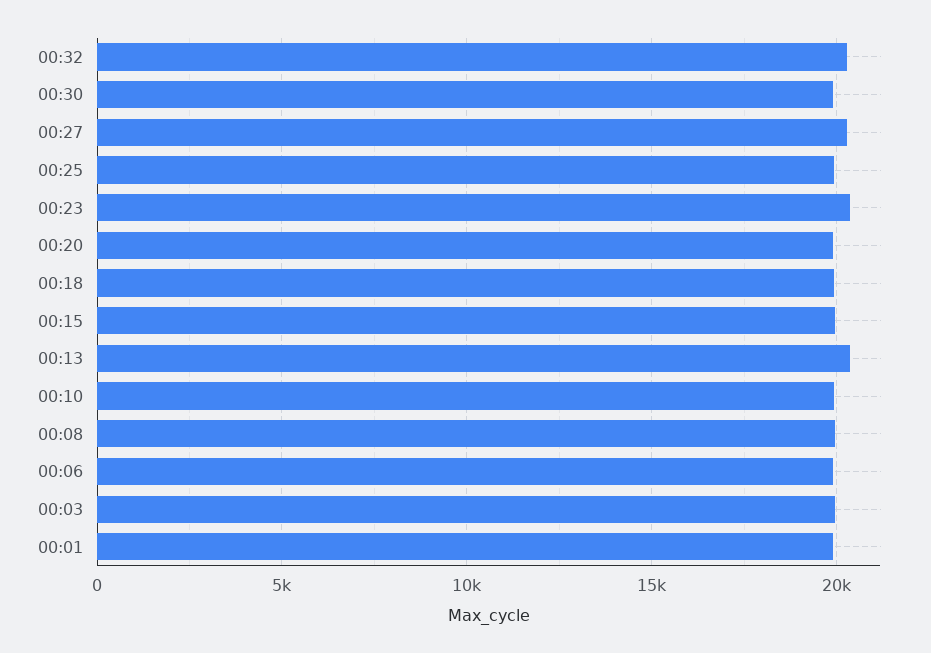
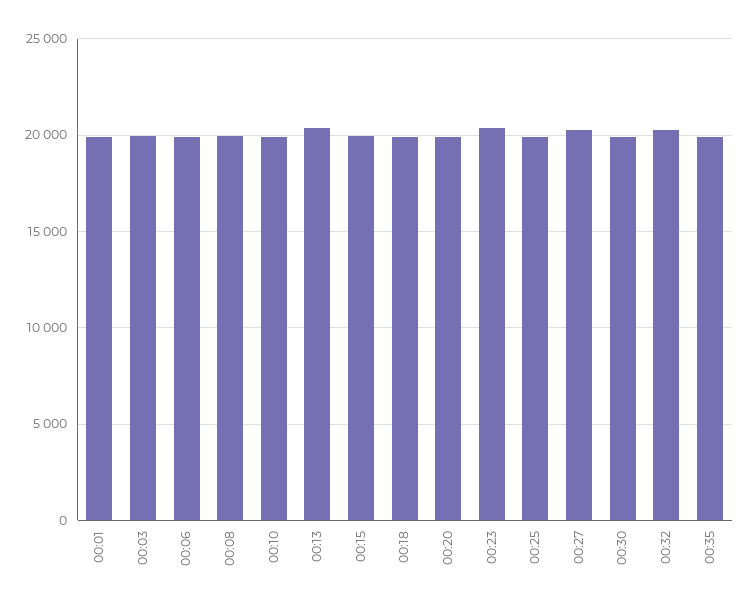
00:35: none -> 20000

